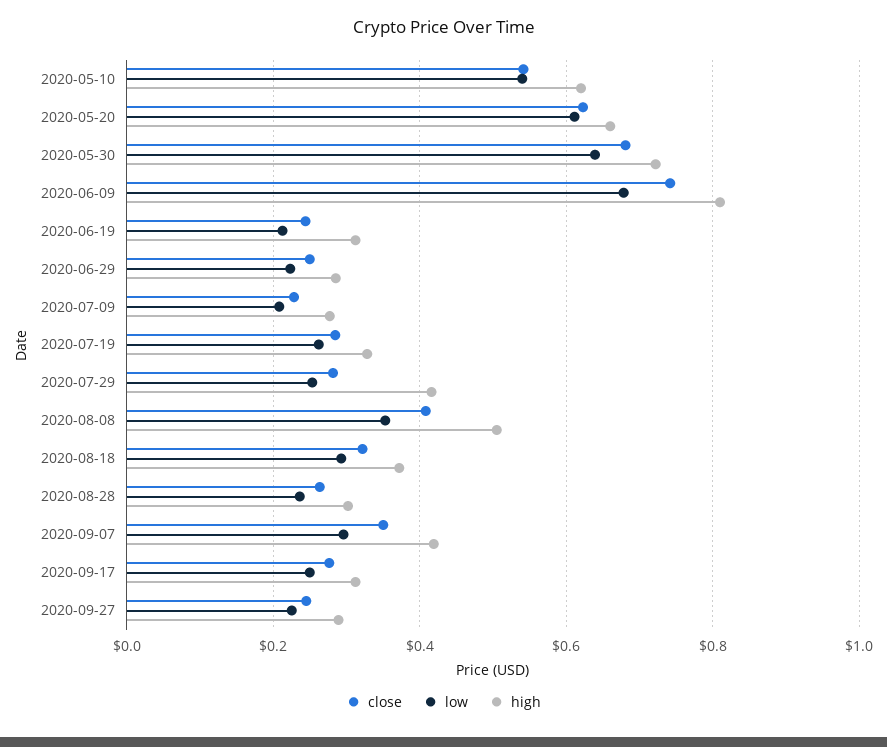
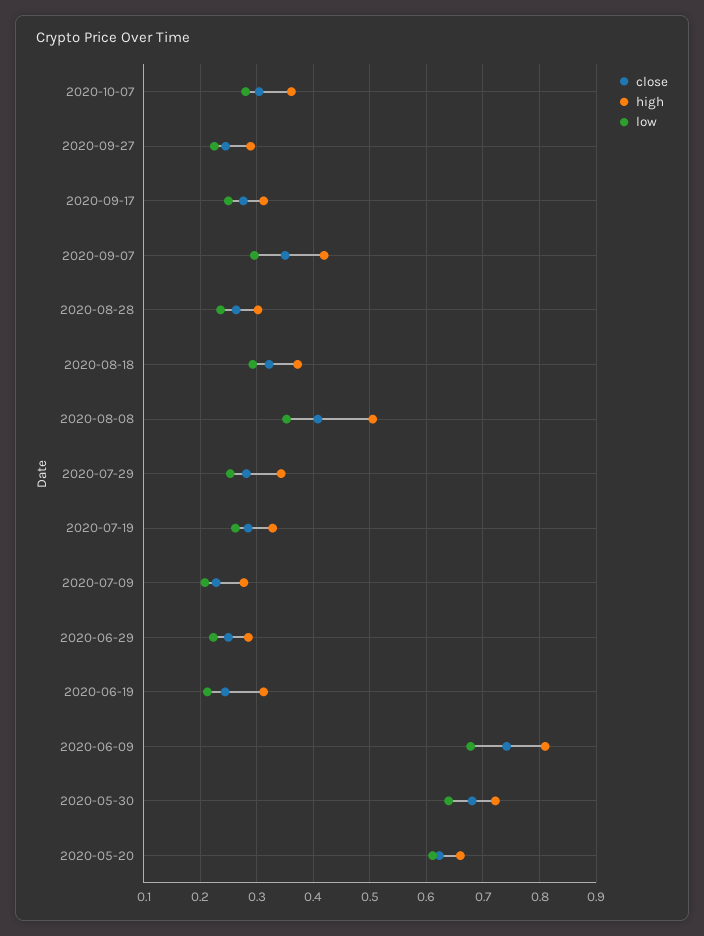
close, 2020-05-10: 0.54 -> none
low, 2020-05-10: 0.54 -> none
high, 2020-05-10: 0.62 -> none
high, 2020-07-29: 0.42 -> 0.34
close, 2020-10-07: none -> 0.3
high, 2020-10-07: none -> 0.36
low, 2020-10-07: none -> 0.28

